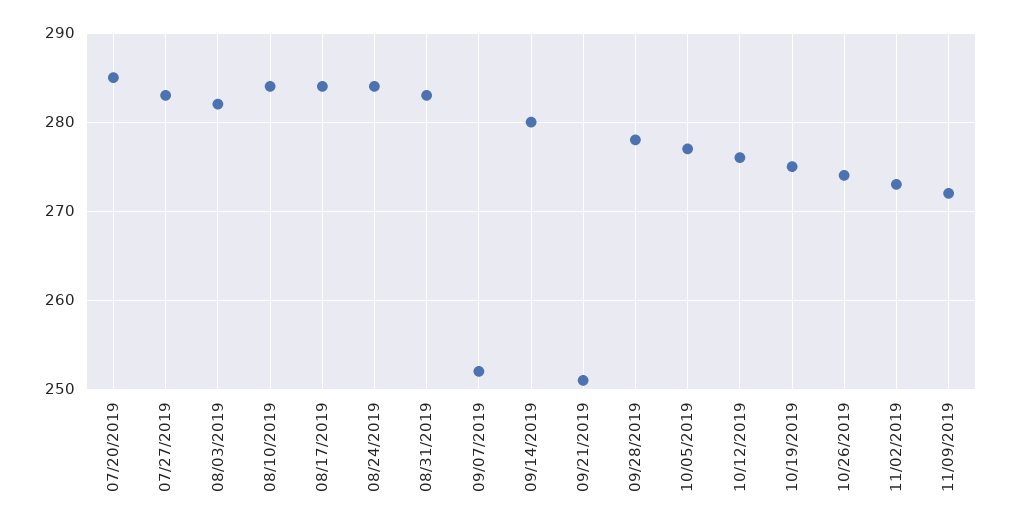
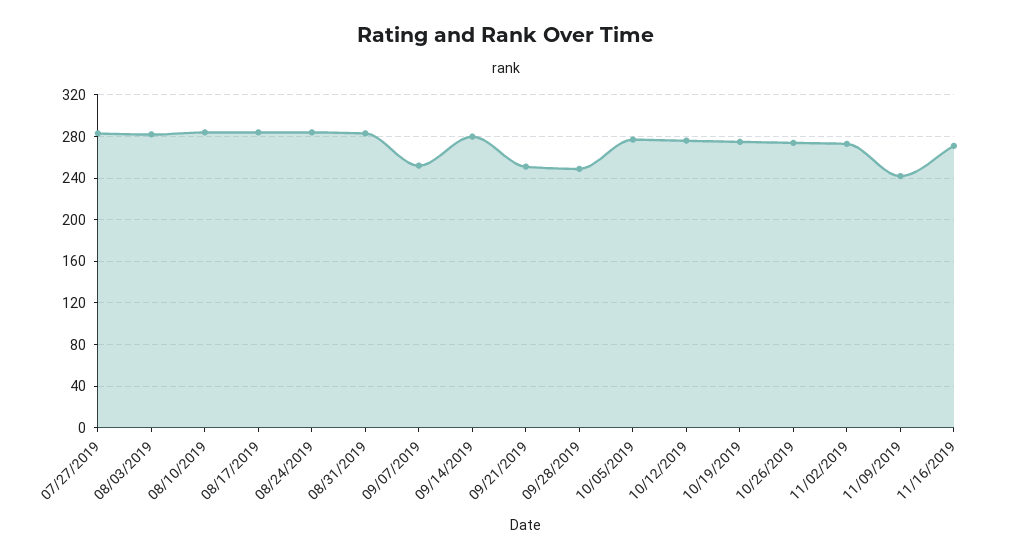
07/20/2019: 285 -> none
09/28/2019: 278 -> 250
11/09/2019: 272 -> 240
11/16/2019: none -> 270

